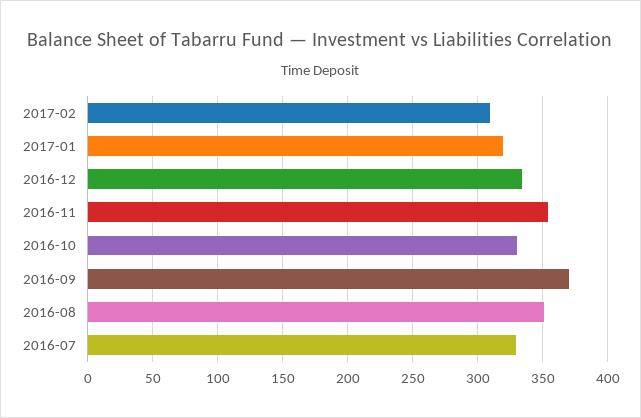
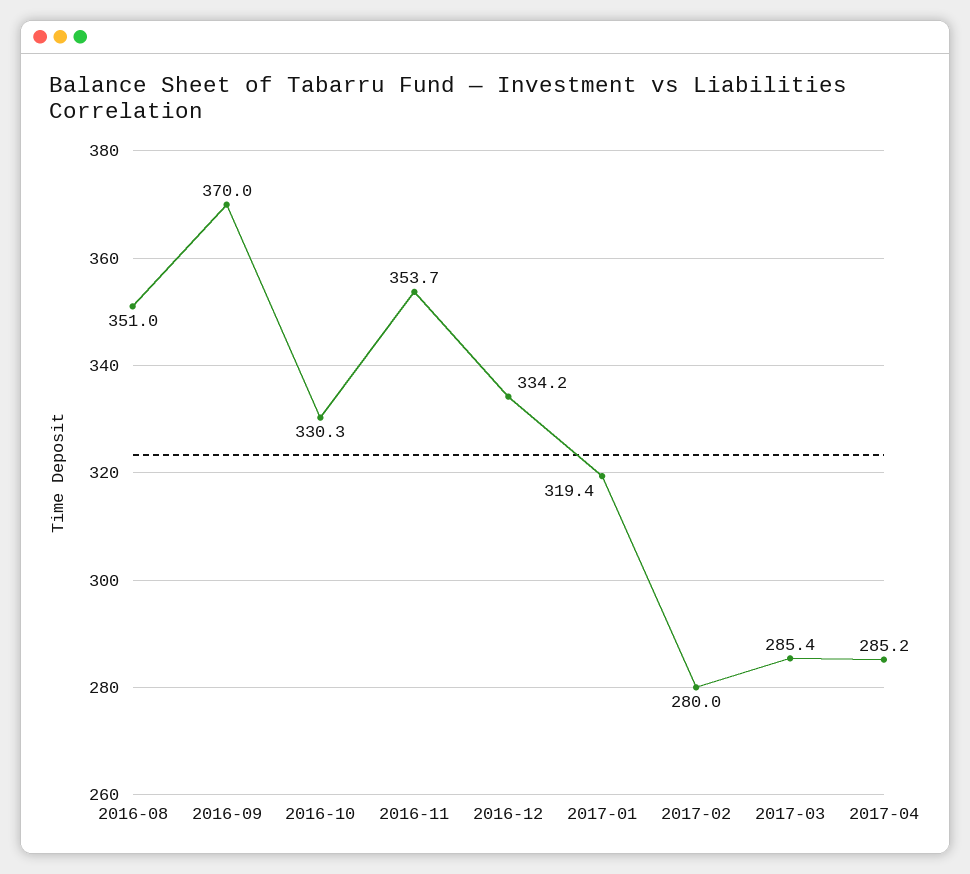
2017-02: 310 -> 280
2016-07: 330 -> none
2017-03: none -> 285.4
2017-04: none -> 285.2

